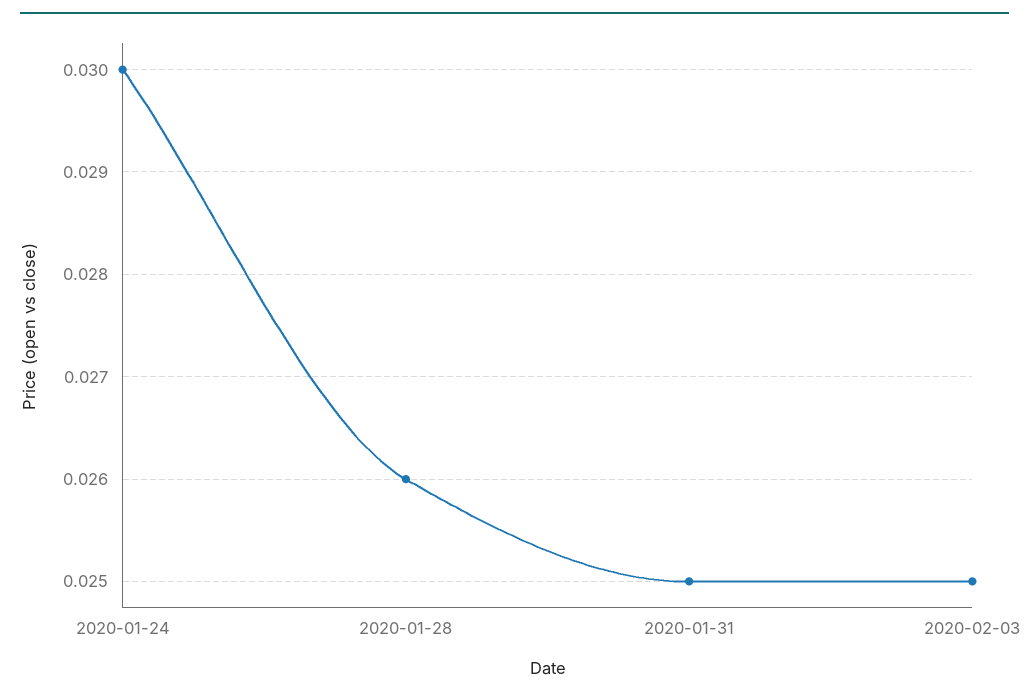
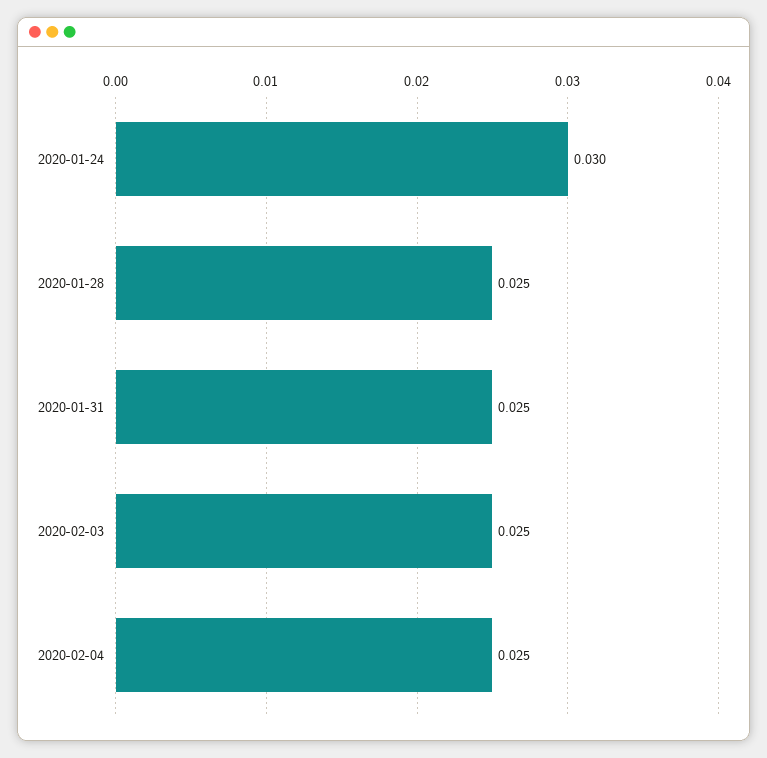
2020-01-28: 0.026 -> 0.025
2020-02-04: none -> 0.025

